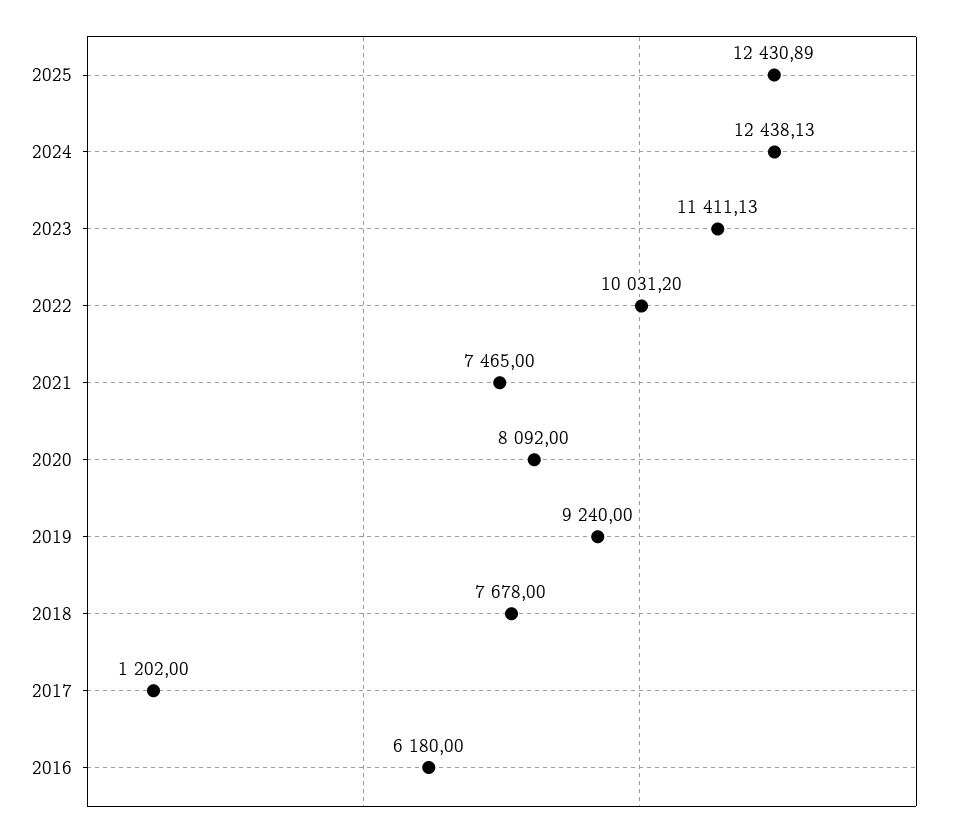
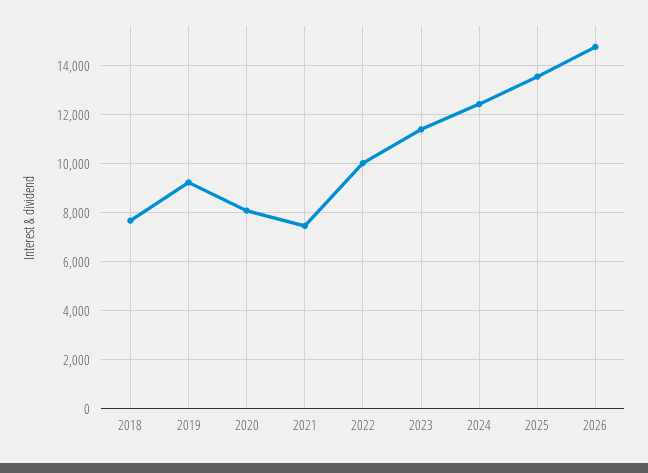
2025: 12430.89 -> 13500
2017: 1202 -> none
2016: 6180 -> none
2026: none -> 14750

